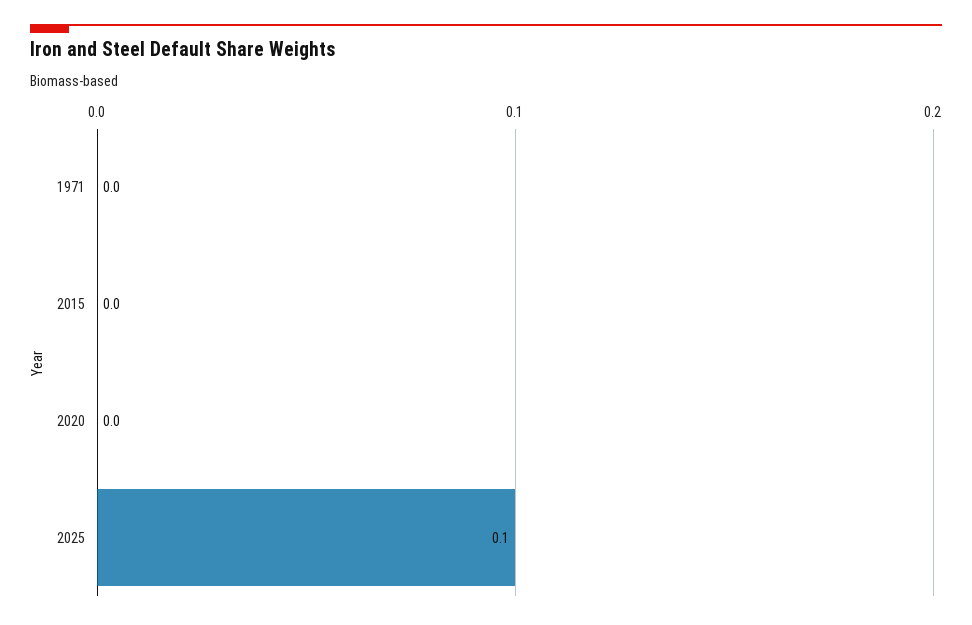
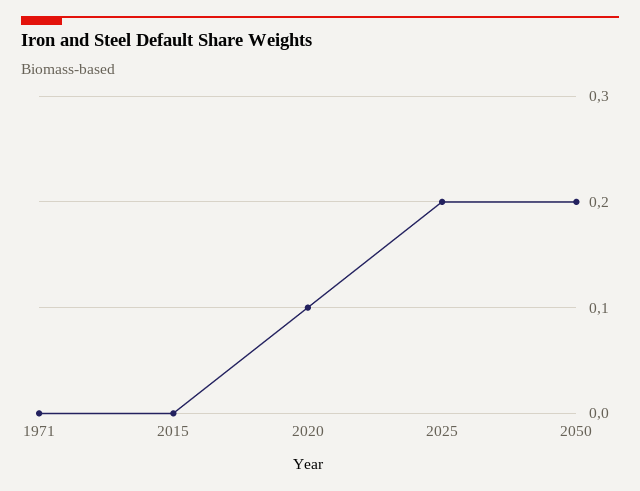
2020: 0 -> 0.1
2025: 0.1 -> 0.2
2050: none -> 0.2

